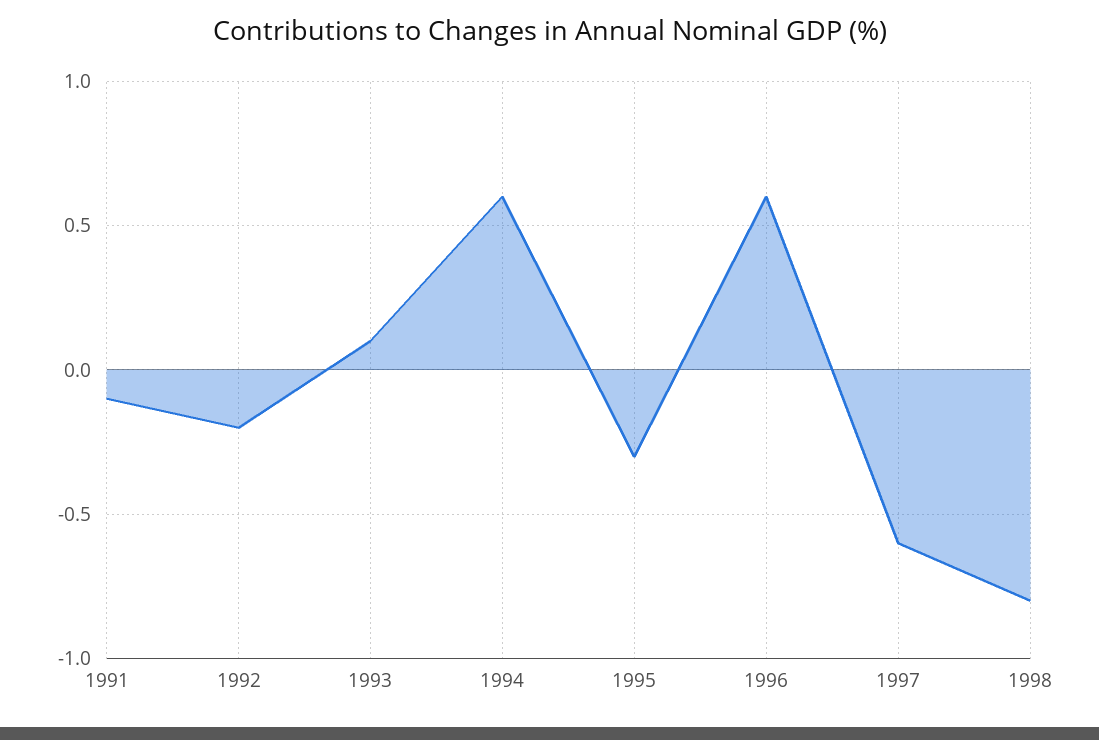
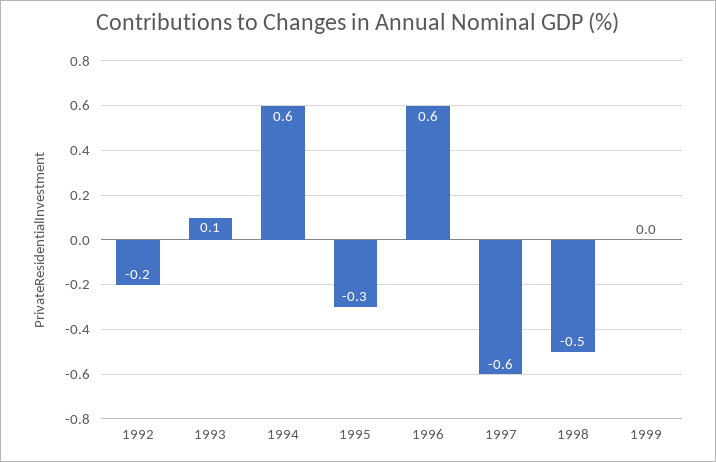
1991: -0.1 -> none
1998: -0.8 -> -0.5
1999: none -> 0

